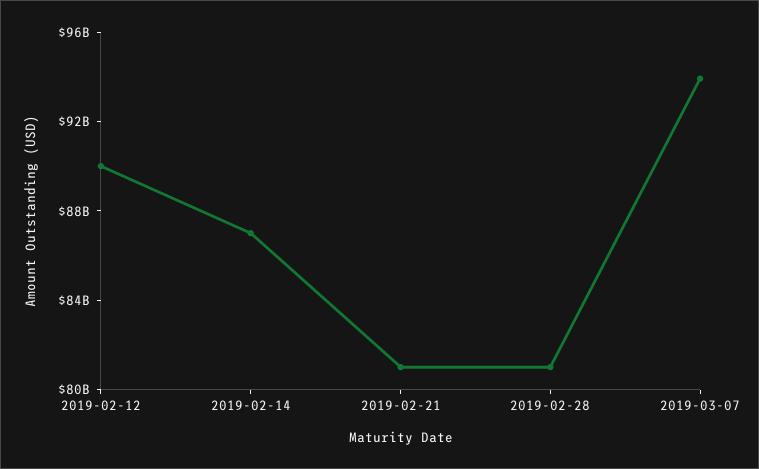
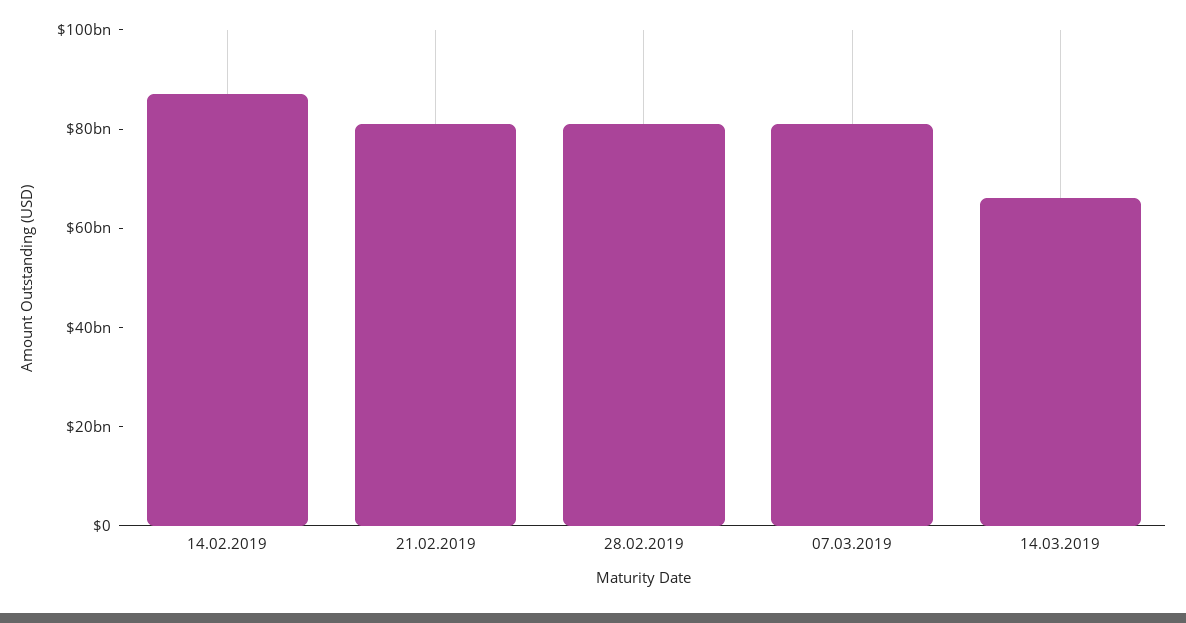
2019-02-12: 90000000000 -> none
2019-03-07: 94000000000 -> 80000000000
14.03.2019: none -> 65000000000

